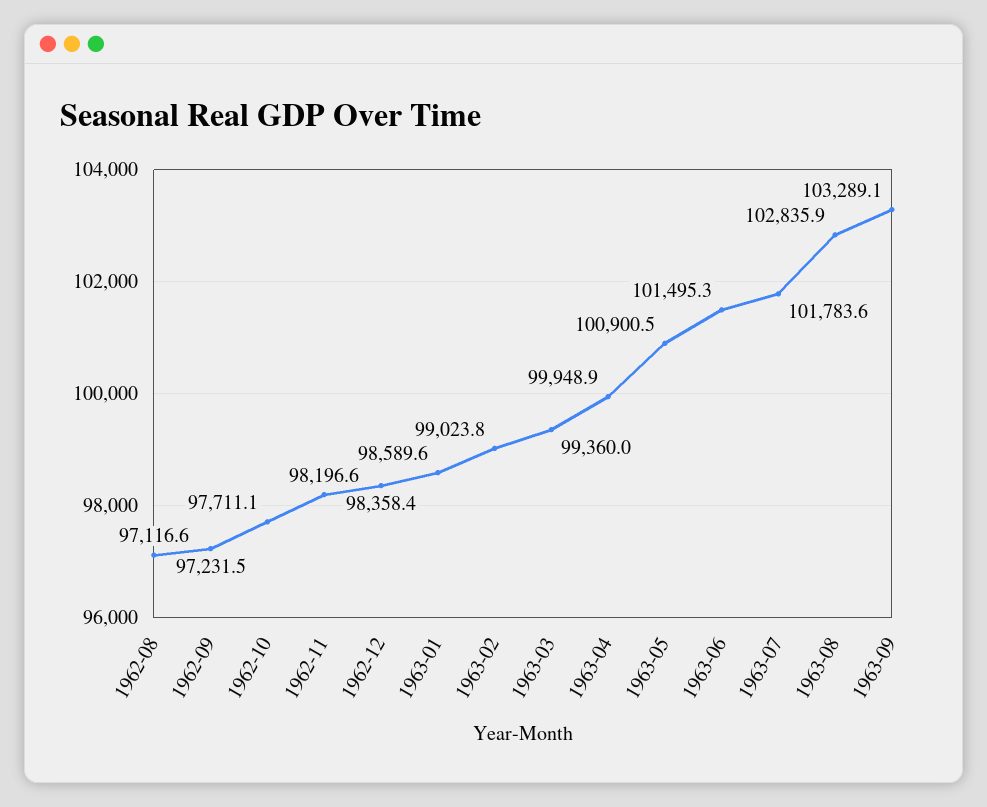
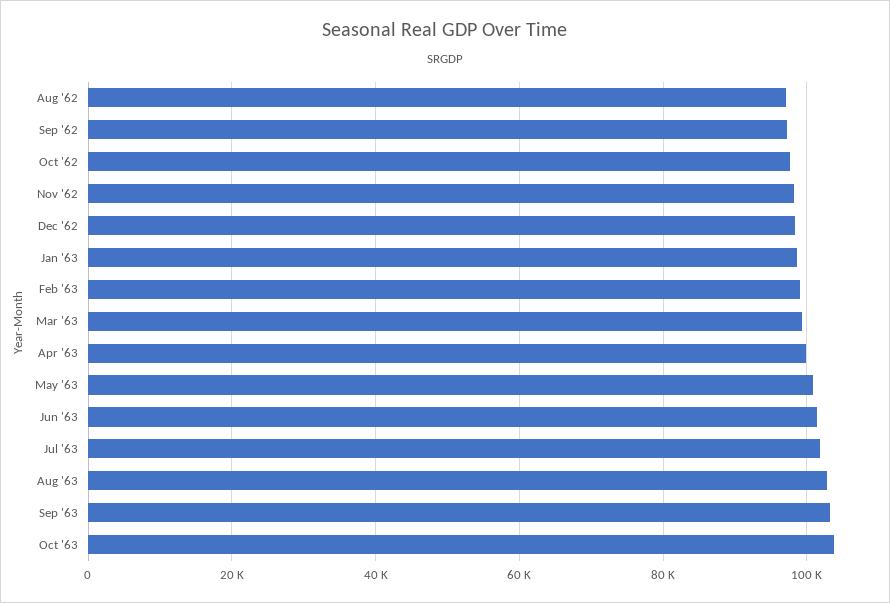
Oct '63: none -> 104000

